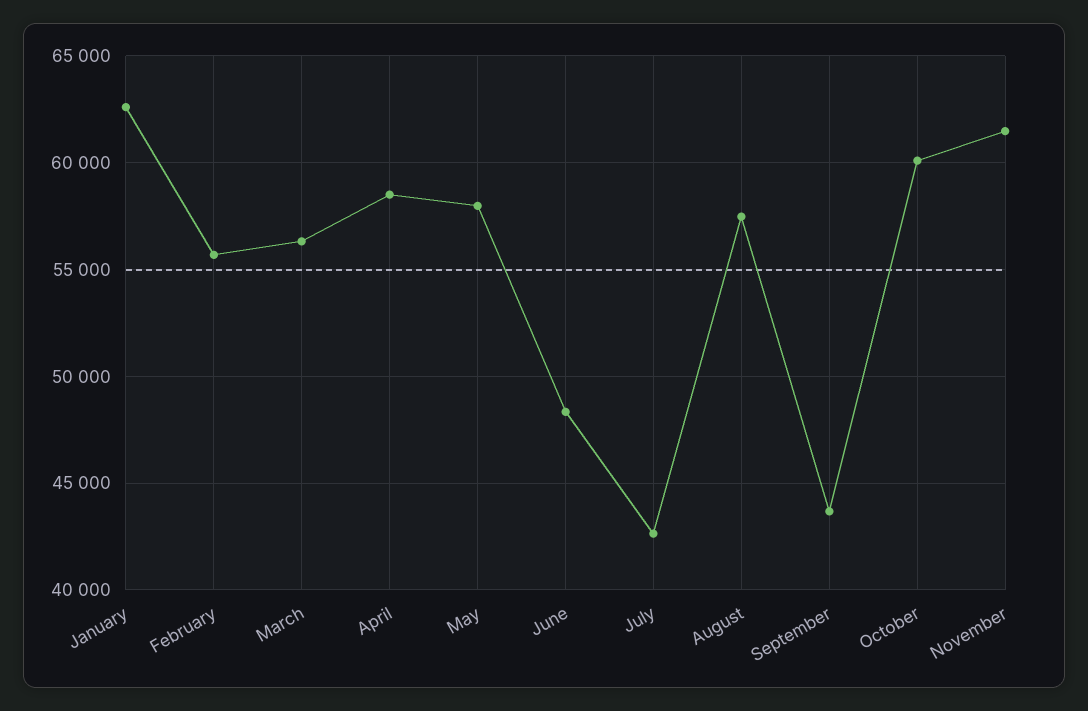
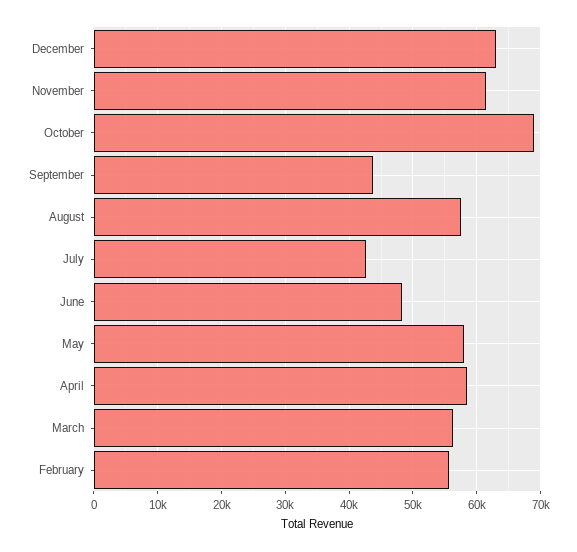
January: 62500 -> none
October: 60000 -> 69000
December: none -> 63000

